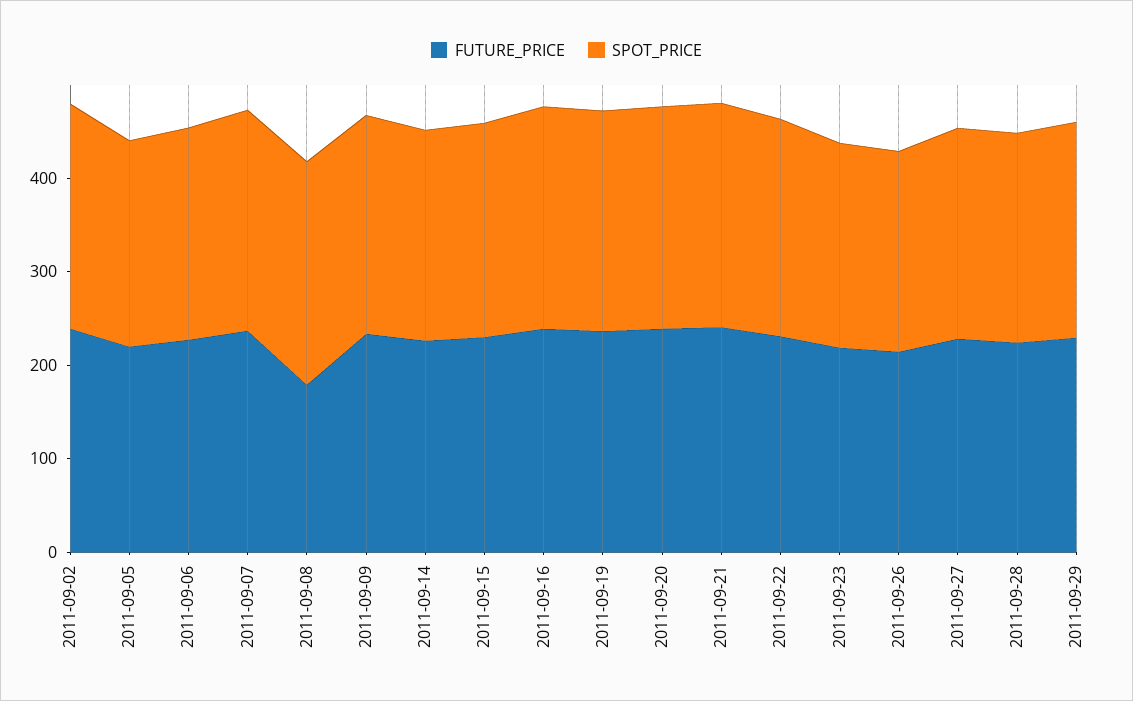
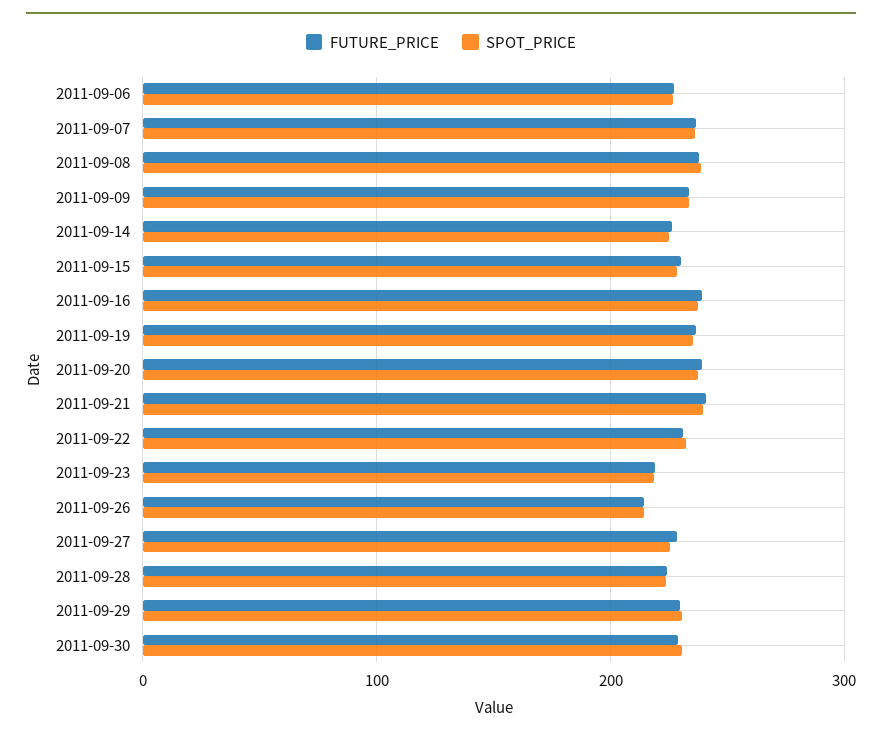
FUTURE_PRICE, 2011-09-02: 240 -> none
SPOT_PRICE, 2011-09-02: 240 -> none
FUTURE_PRICE, 2011-09-05: 220 -> none
SPOT_PRICE, 2011-09-05: 220 -> none
FUTURE_PRICE, 2011-09-08: 180 -> 240
FUTURE_PRICE, 2011-09-30: none -> 230
SPOT_PRICE, 2011-09-30: none -> 230

